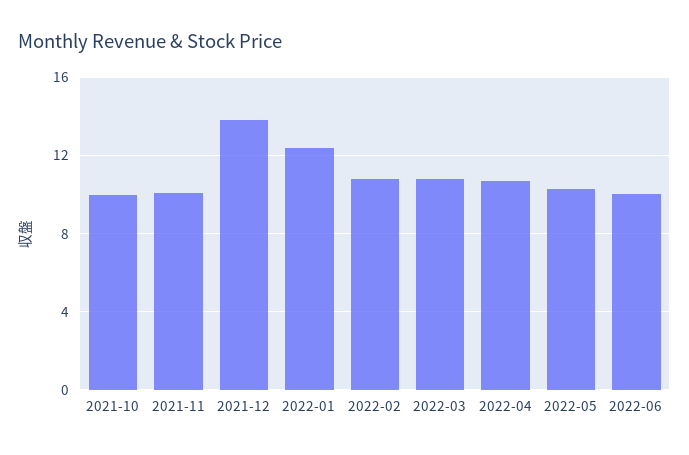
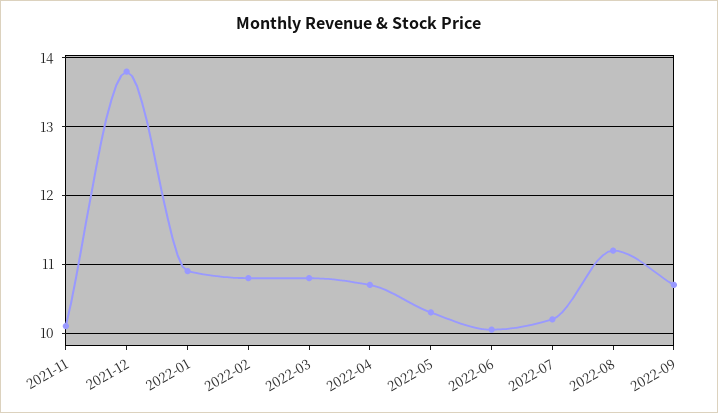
2021-10: 10 -> none
2022-01: 12.5 -> 10.9
2022-07: none -> 10.2
2022-08: none -> 11.2
2022-09: none -> 10.7

